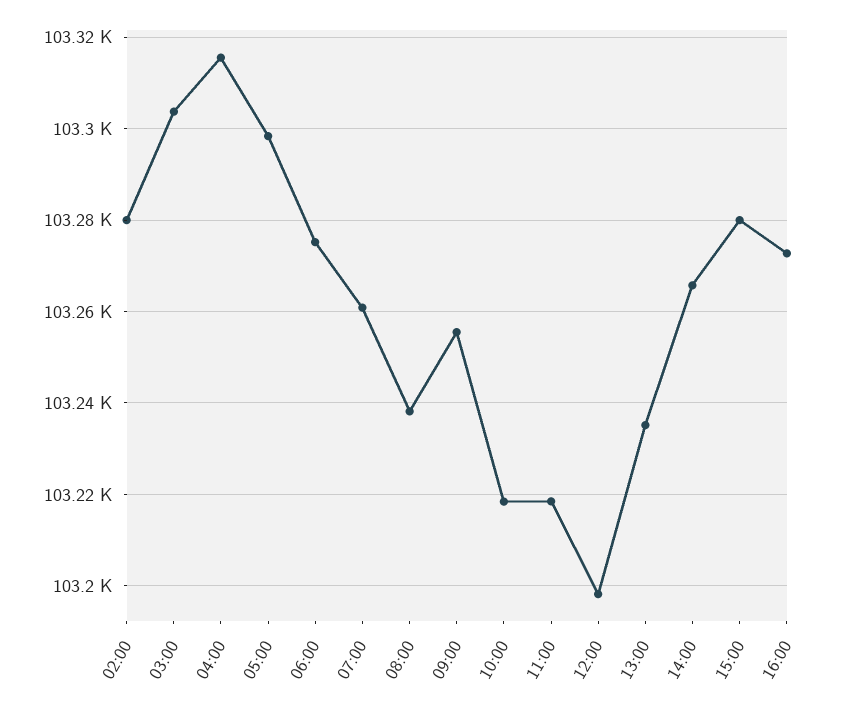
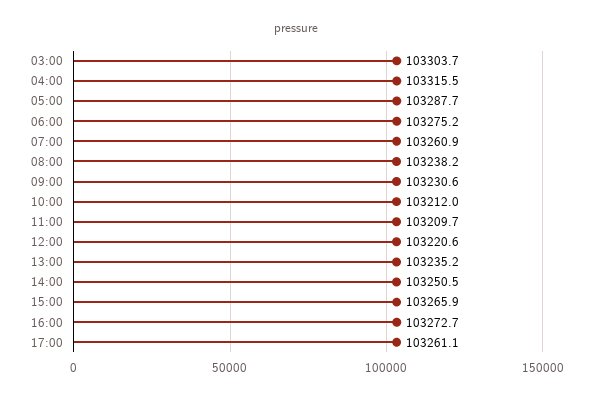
02:00: 103280 -> none
05:00: 103298 -> 103287.7
09:00: 103256 -> 103230.6
10:00: 103218 -> 103212
11:00: 103218 -> 103209.7
12:00: 103198 -> 103220.6
14:00: 103266 -> 103250.5
15:00: 103280 -> 103265.9
17:00: none -> 103261.1

